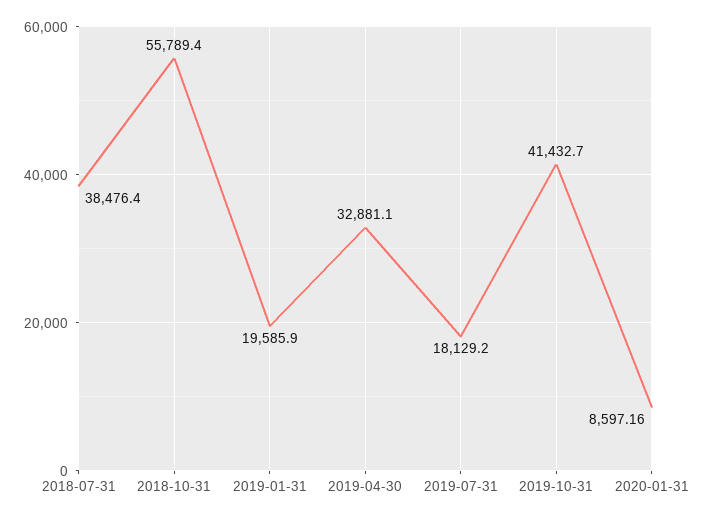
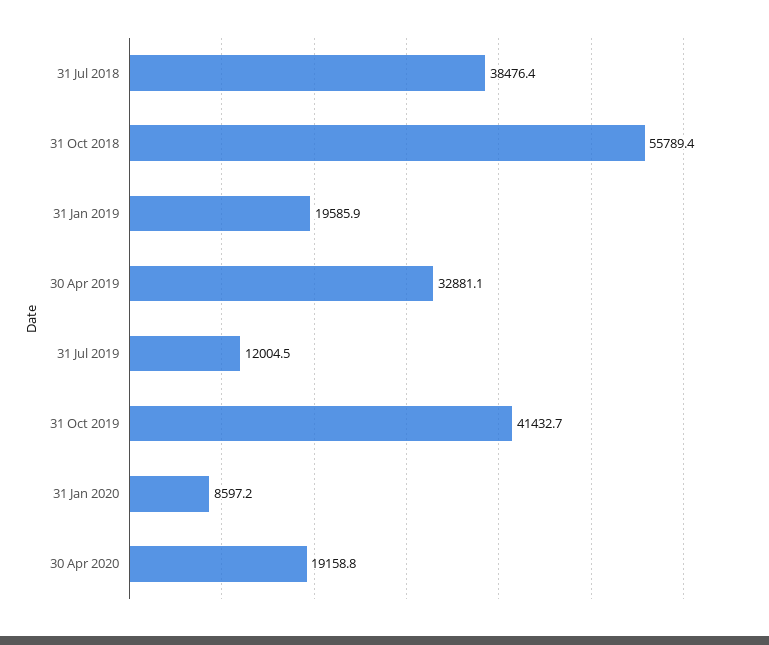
2019-07-31: 18129.2 -> 12004.5
30 Apr 2020: none -> 19158.8

